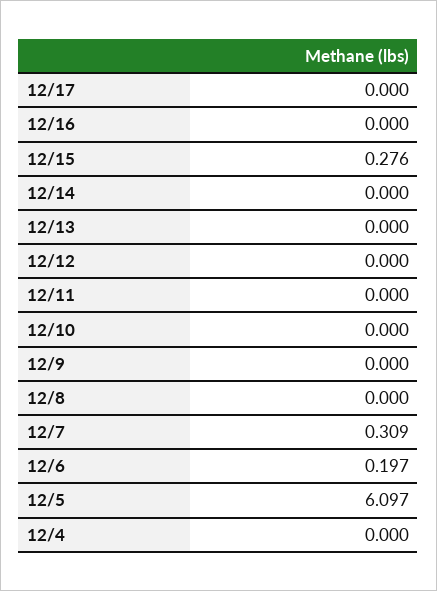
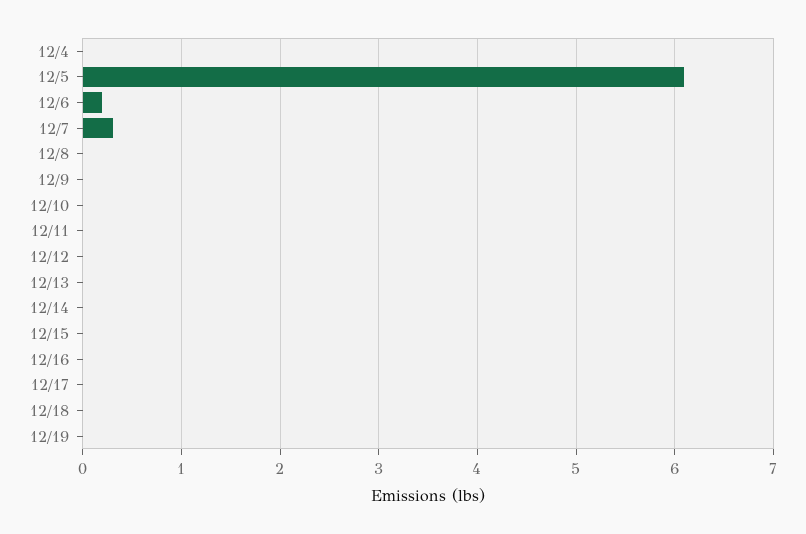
12/15: 0.276 -> 0
12/18: none -> 0
12/19: none -> 0

